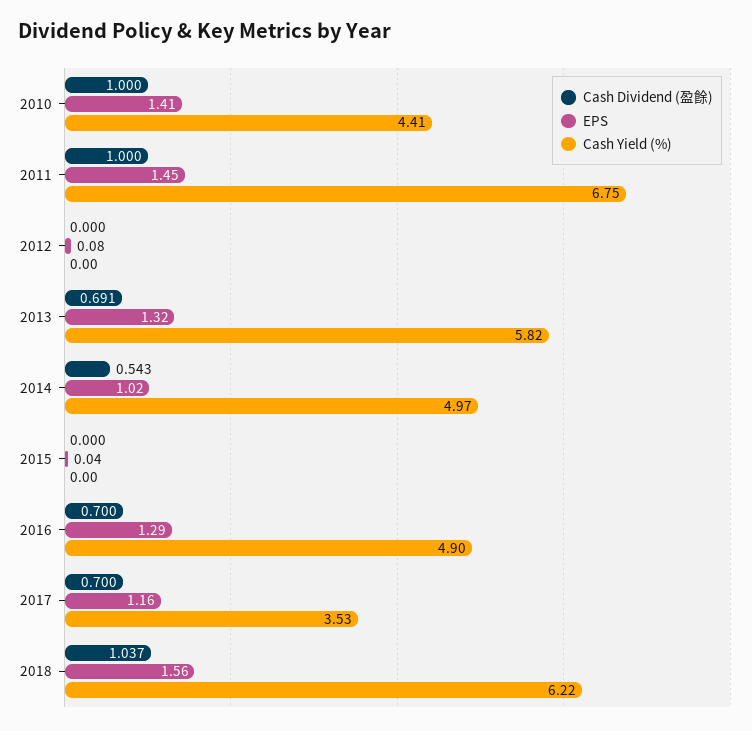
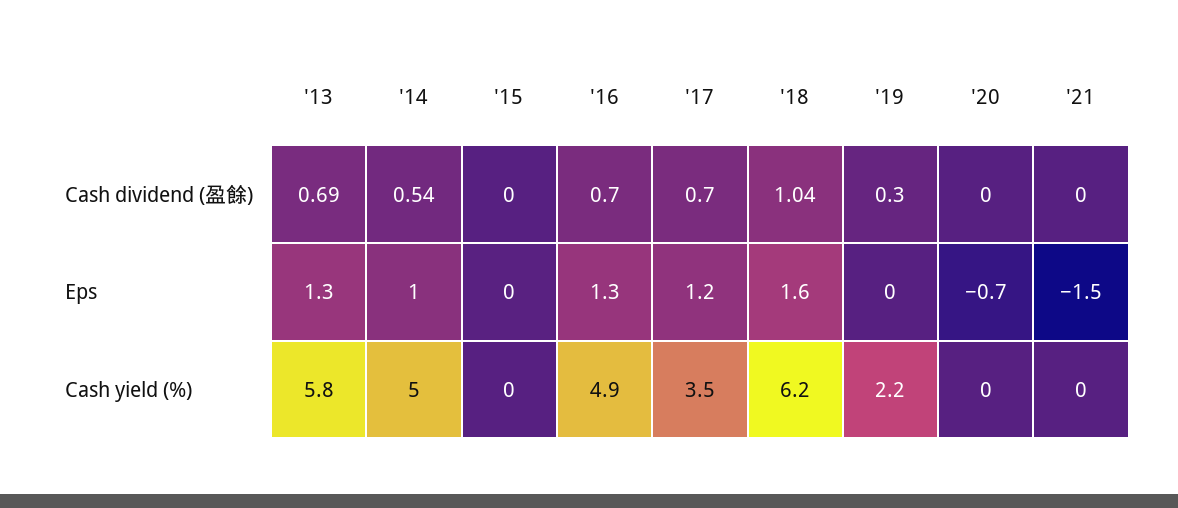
Cash Dividend (盈餘), 2010: 1 -> none
EPS, 2010: 1.41 -> none
Cash Yield (%), 2010: 4.41 -> none
Cash Dividend (盈餘), 2011: 1 -> none
EPS, 2011: 1.45 -> none
Cash Yield (%), 2011: 6.75 -> none
Cash Dividend (盈餘), 2012: 0 -> none
EPS, 2012: 0.08 -> none
Cash Yield (%), 2012: 0 -> none
Cash Dividend (盈餘), '19: none -> 0.3
Cash Dividend (盈餘), '20: none -> 0
Cash Dividend (盈餘), '21: none -> 0
EPS, '19: none -> 0
EPS, '20: none -> -0.7
EPS, '21: none -> -1.5
Cash Yield (%), '19: none -> 2.2
Cash Yield (%), '20: none -> 0
Cash Yield (%), '21: none -> 0

